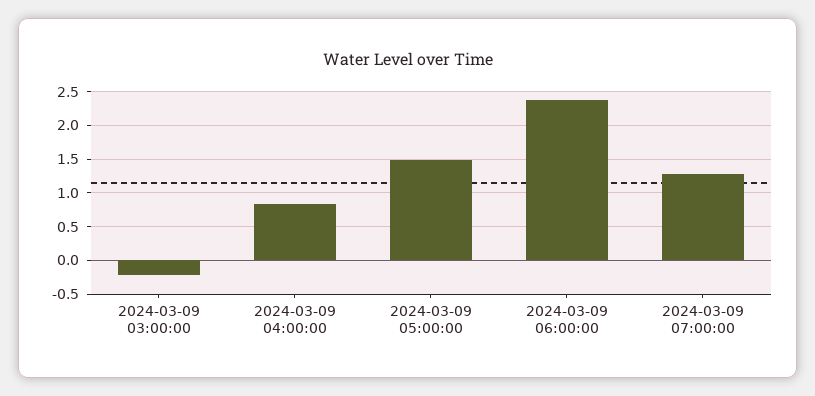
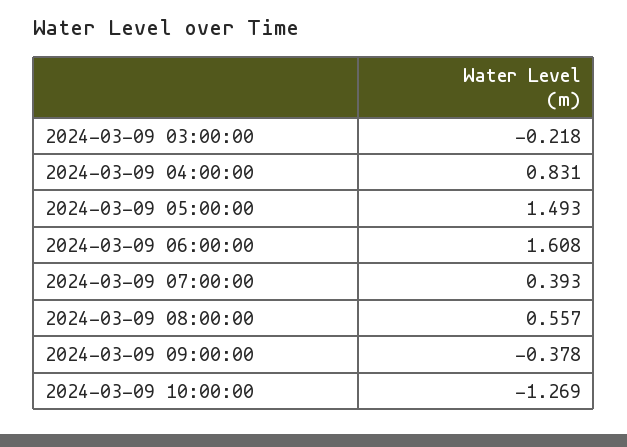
2024-03-09 06:00:00: 2.4 -> 1.608
2024-03-09 07:00:00: 1.3 -> 0.393
2024-03-09 08:00:00: none -> 0.557
2024-03-09 09:00:00: none -> -0.378
2024-03-09 10:00:00: none -> -1.269

